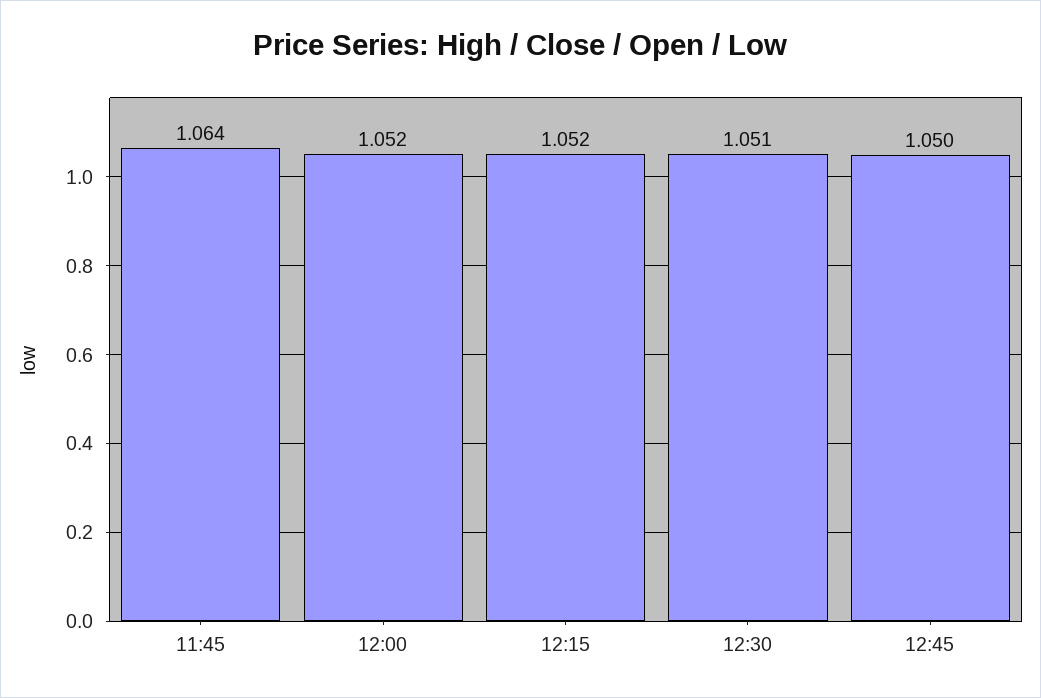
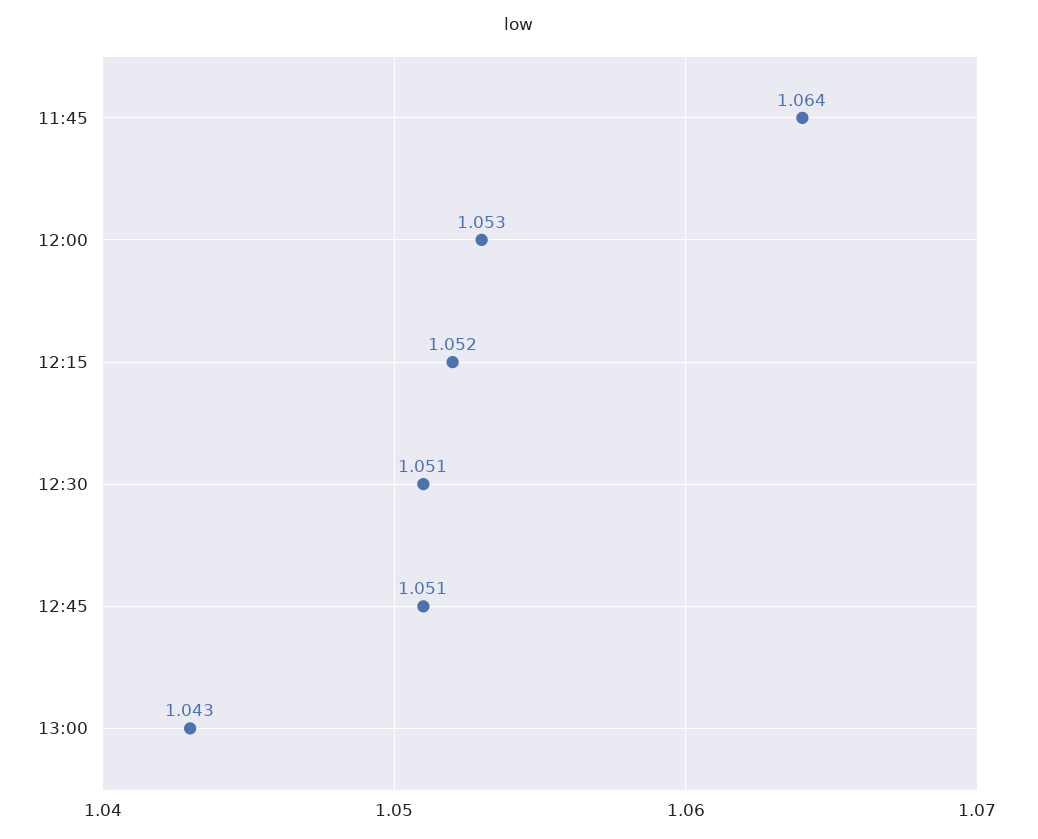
12:00: 1.052 -> 1.053
12:45: 1.05 -> 1.051
13:00: none -> 1.043

